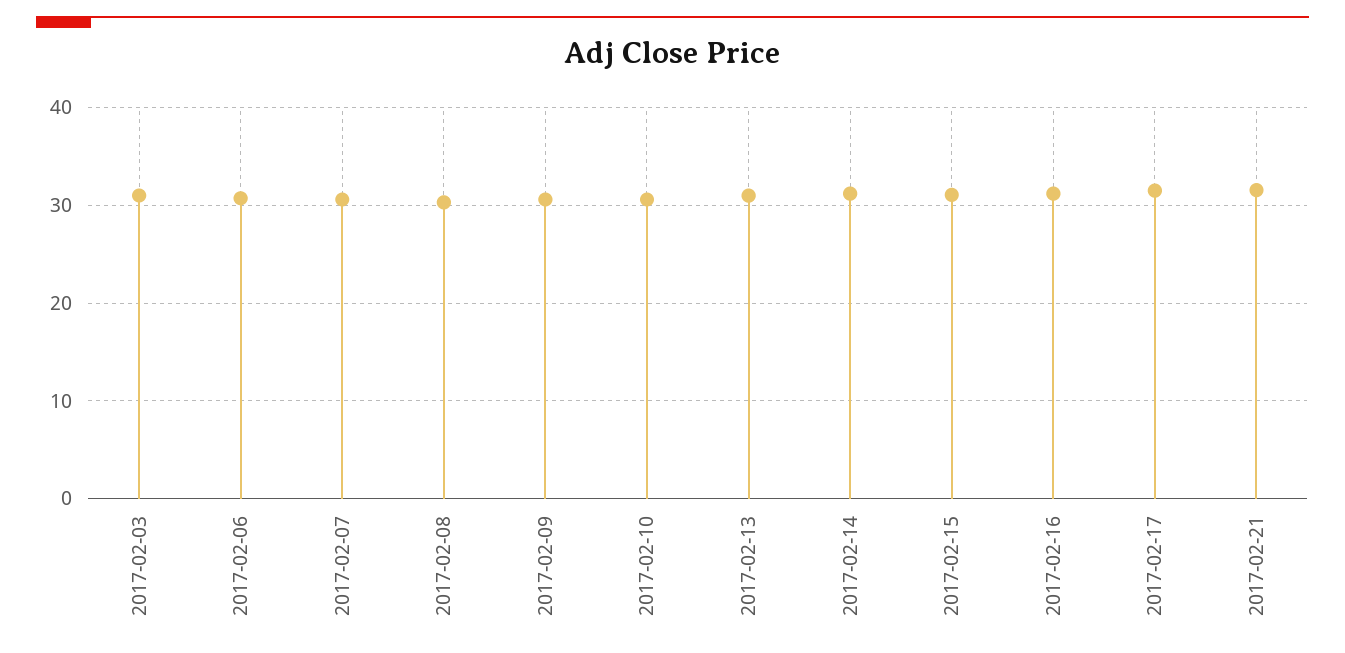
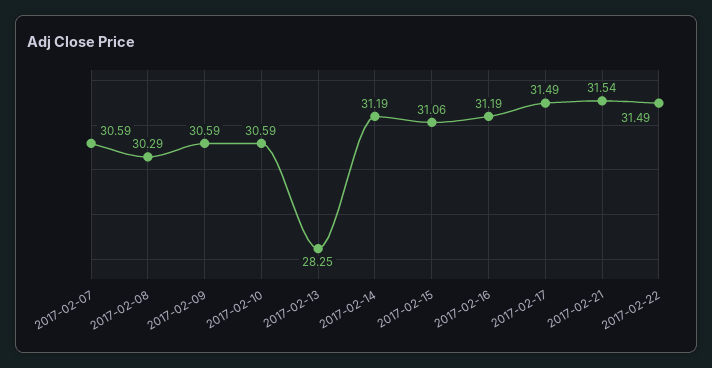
2017-02-03: 31 -> none
2017-02-06: 31 -> none
2017-02-13: 31 -> 28.25
2017-02-22: none -> 31.49

